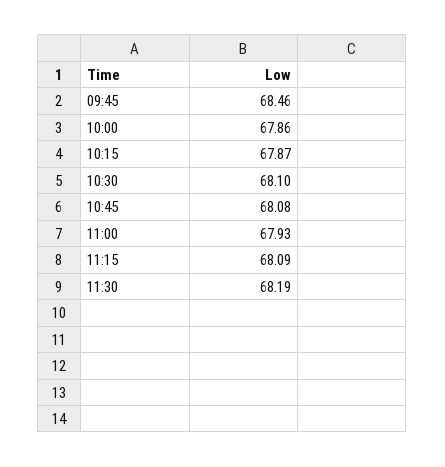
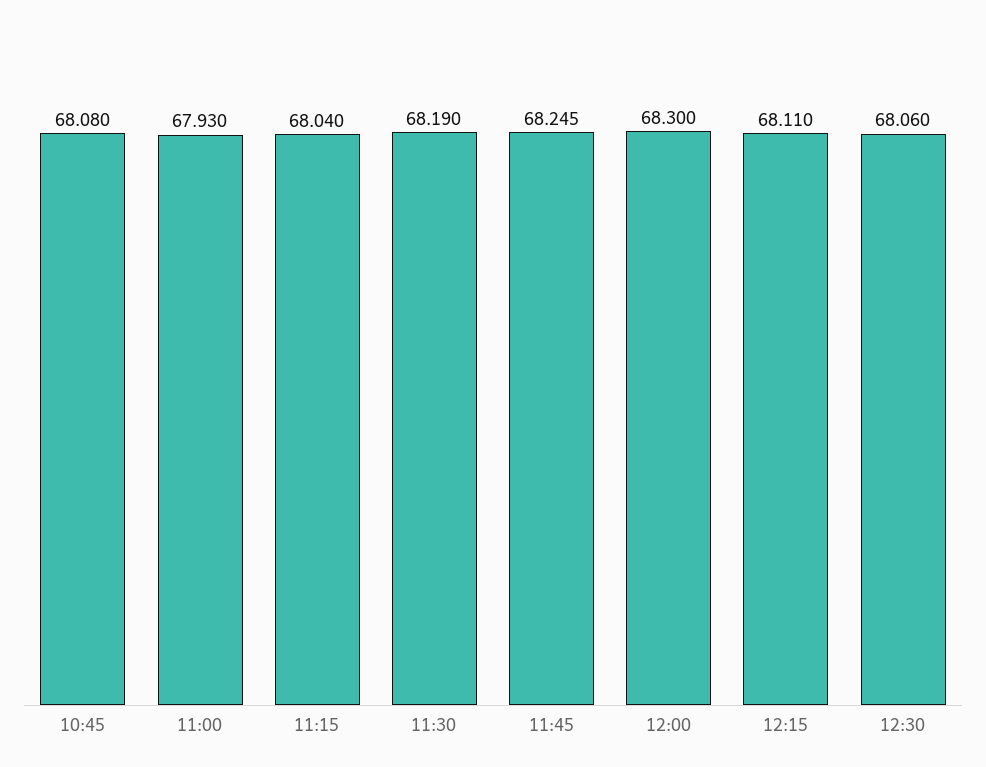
09:45: 68.46 -> none
10:00: 67.86 -> none
10:15: 67.87 -> none
10:30: 68.1 -> none
11:15: 68.09 -> 68.04
11:45: none -> 68.245
12:00: none -> 68.3
12:15: none -> 68.11
12:30: none -> 68.06

